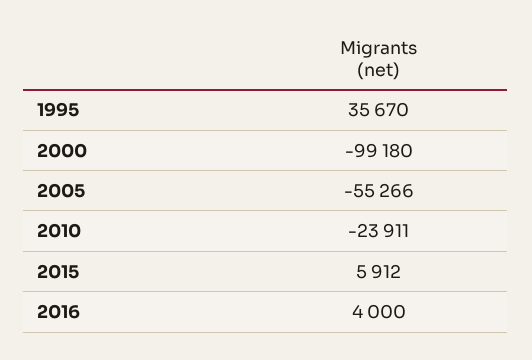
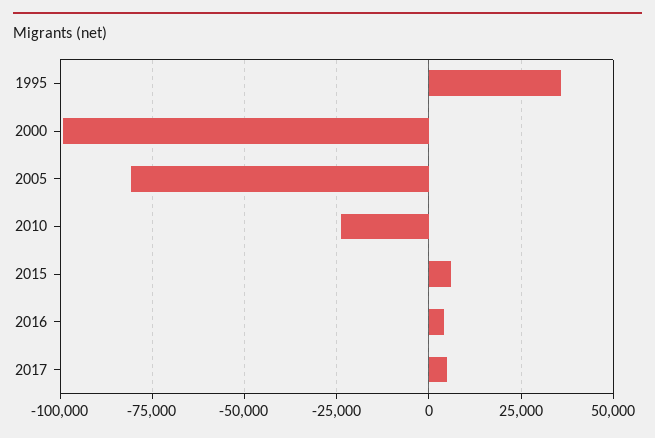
2005: -55266 -> -80000
2017: none -> 5000

